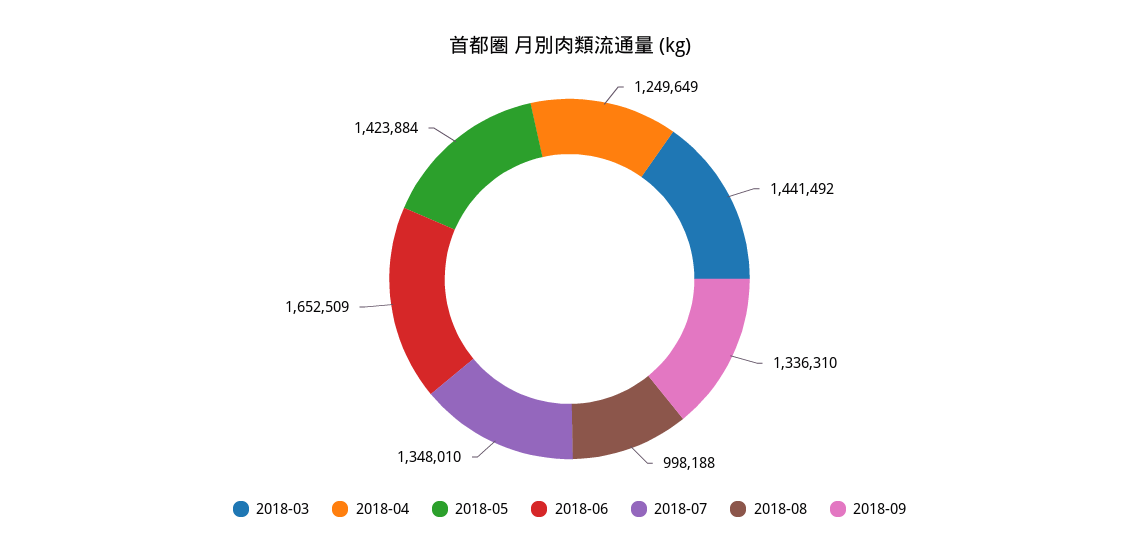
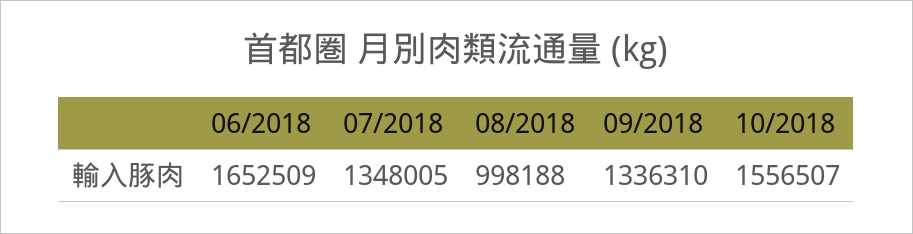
2018-03: 1441492 -> none
2018-04: 1249649 -> none
2018-05: 1423884 -> none
2018-07: 1348010 -> 1348005
10/2018: none -> 1556507

